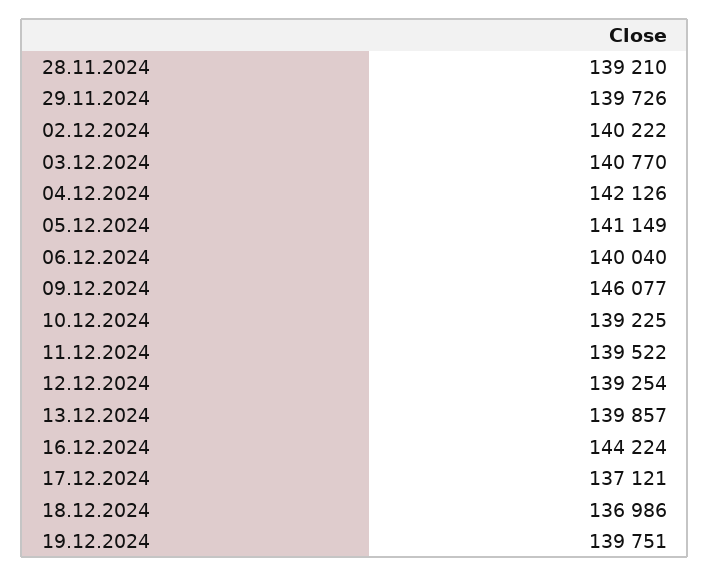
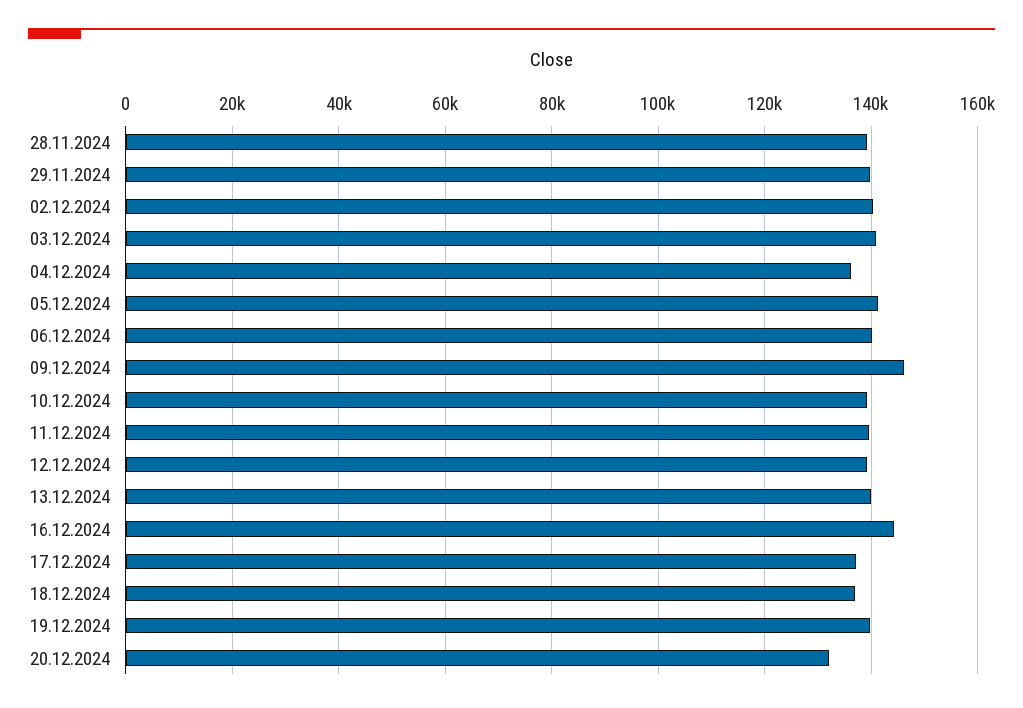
04.12.2024: 142126 -> 136000
20.12.2024: none -> 132000

